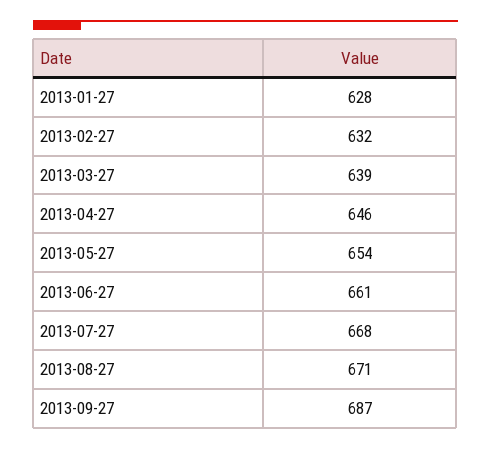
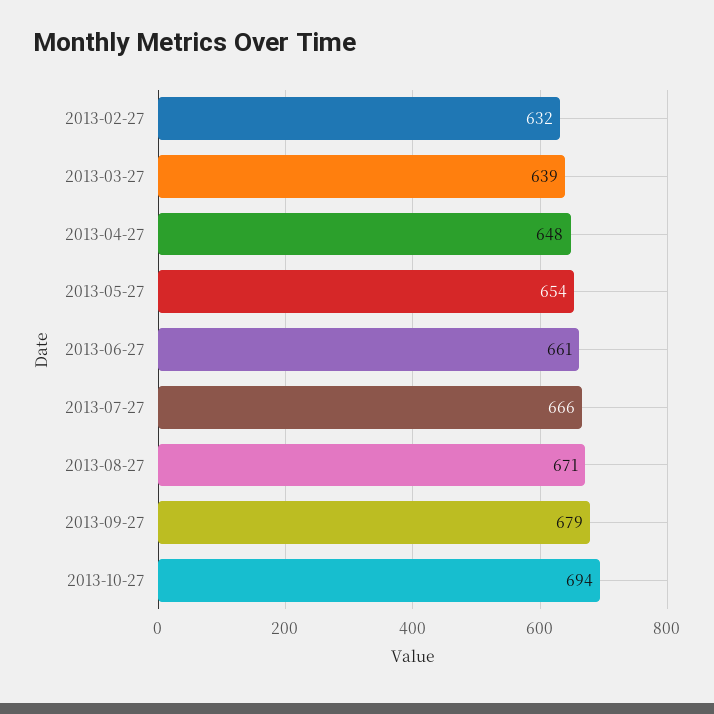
2013-01-27: 628 -> none
2013-04-27: 646 -> 648
2013-07-27: 668 -> 666
2013-09-27: 687 -> 679
2013-10-27: none -> 694

